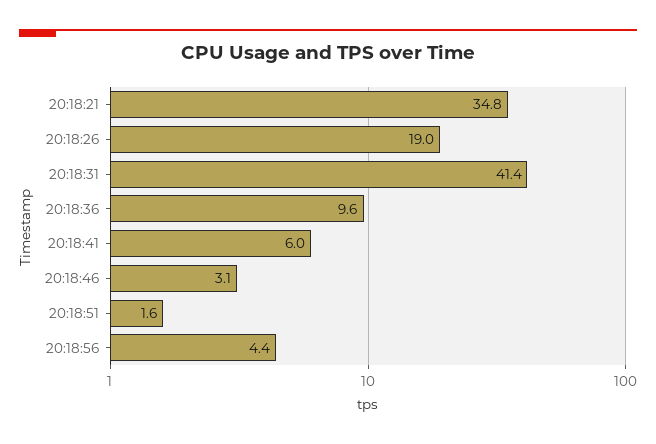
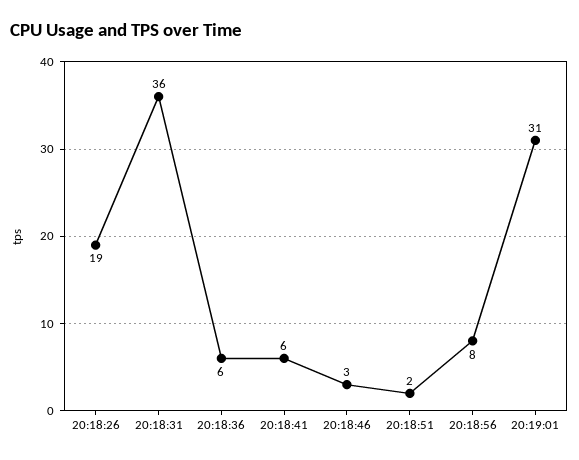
20:18:21: 34.8 -> none
20:18:31: 41.4 -> 36
20:18:36: 9.6 -> 6
20:18:56: 4.4 -> 8
20:19:01: none -> 31

